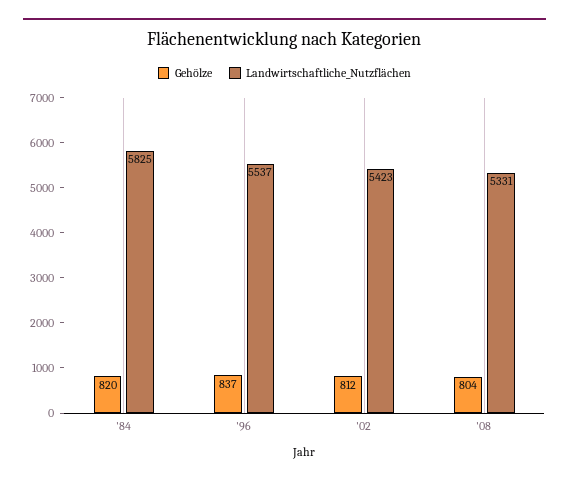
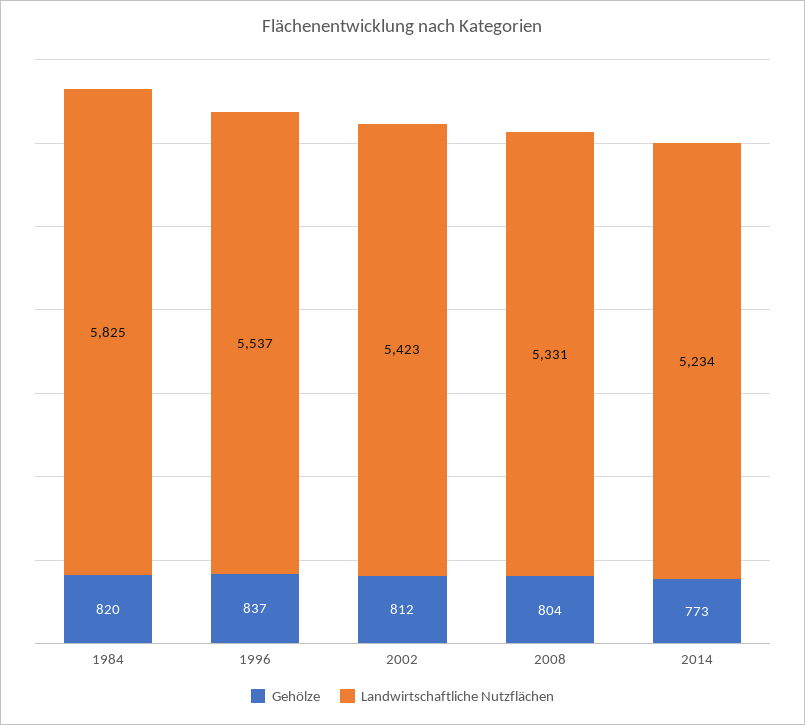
Gehölze, 2014: none -> 773
Landwirtschaftliche_Nutzflächen, 2014: none -> 5234

